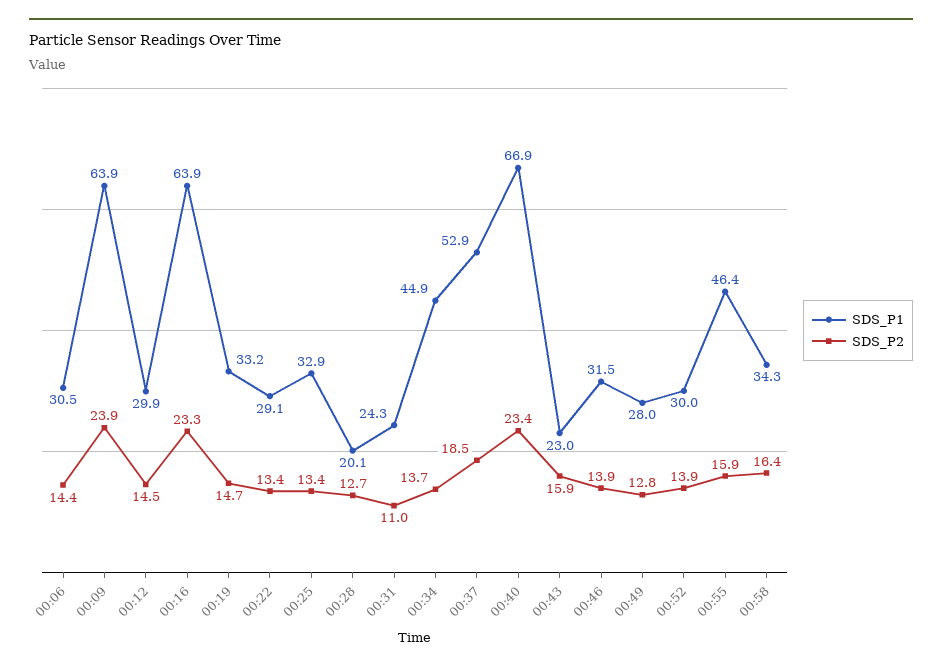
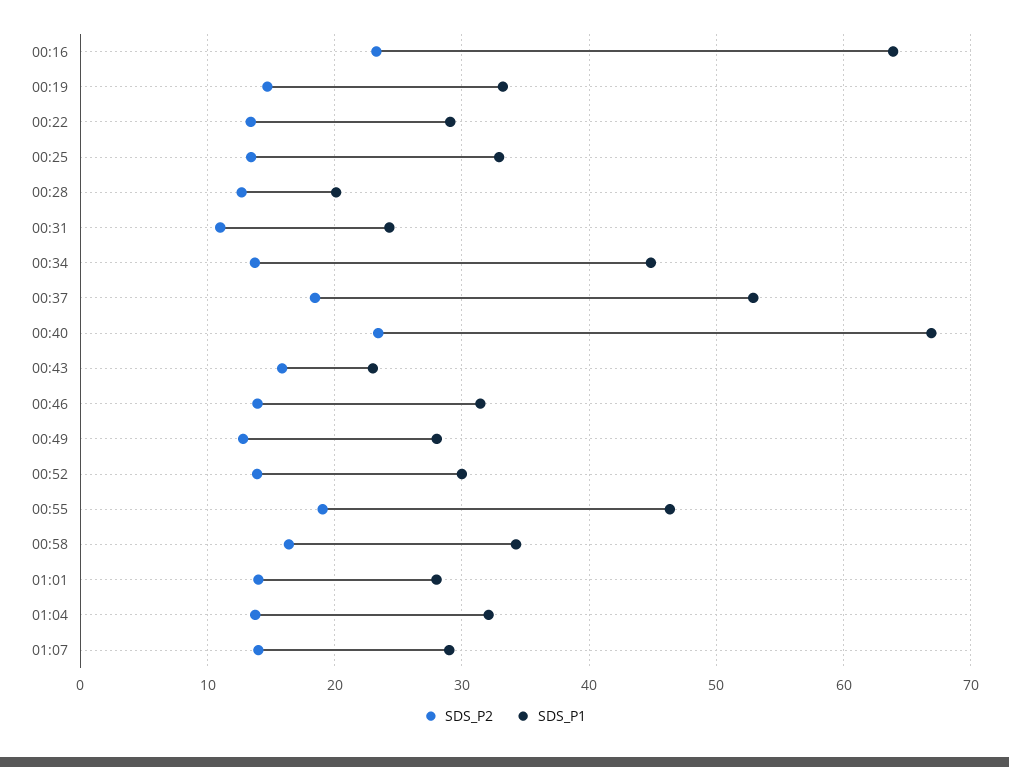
SDS_P1, 00:06: 30.5 -> none
SDS_P2, 00:06: 14.4 -> none
SDS_P1, 00:09: 63.9 -> none
SDS_P2, 00:09: 23.9 -> none
SDS_P1, 00:12: 29.9 -> none
SDS_P2, 00:12: 14.5 -> none
SDS_P2, 00:55: 15.9 -> 19
SDS_P2, 01:01: none -> 14
SDS_P1, 01:01: none -> 28
SDS_P2, 01:04: none -> 14
SDS_P1, 01:04: none -> 32
SDS_P2, 01:07: none -> 14
SDS_P1, 01:07: none -> 29

